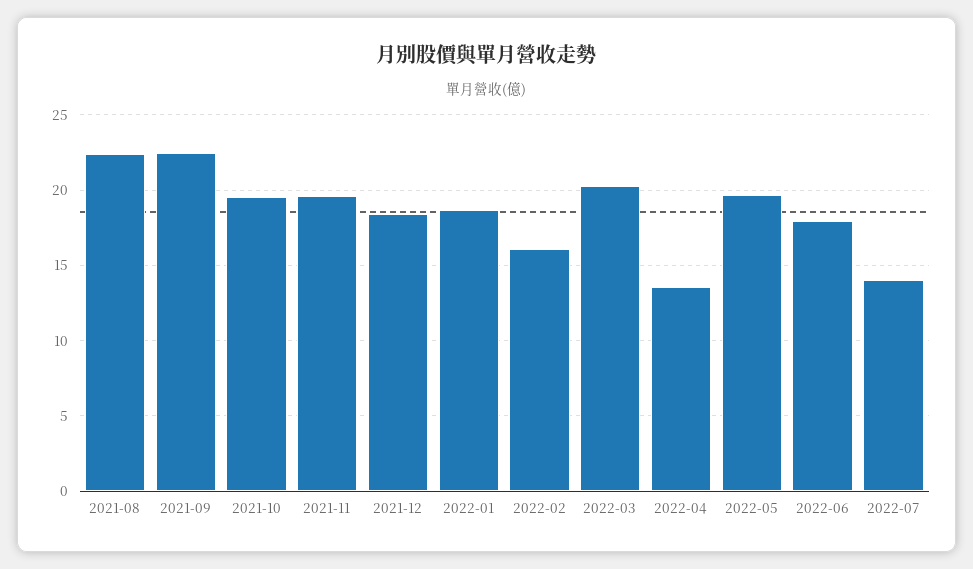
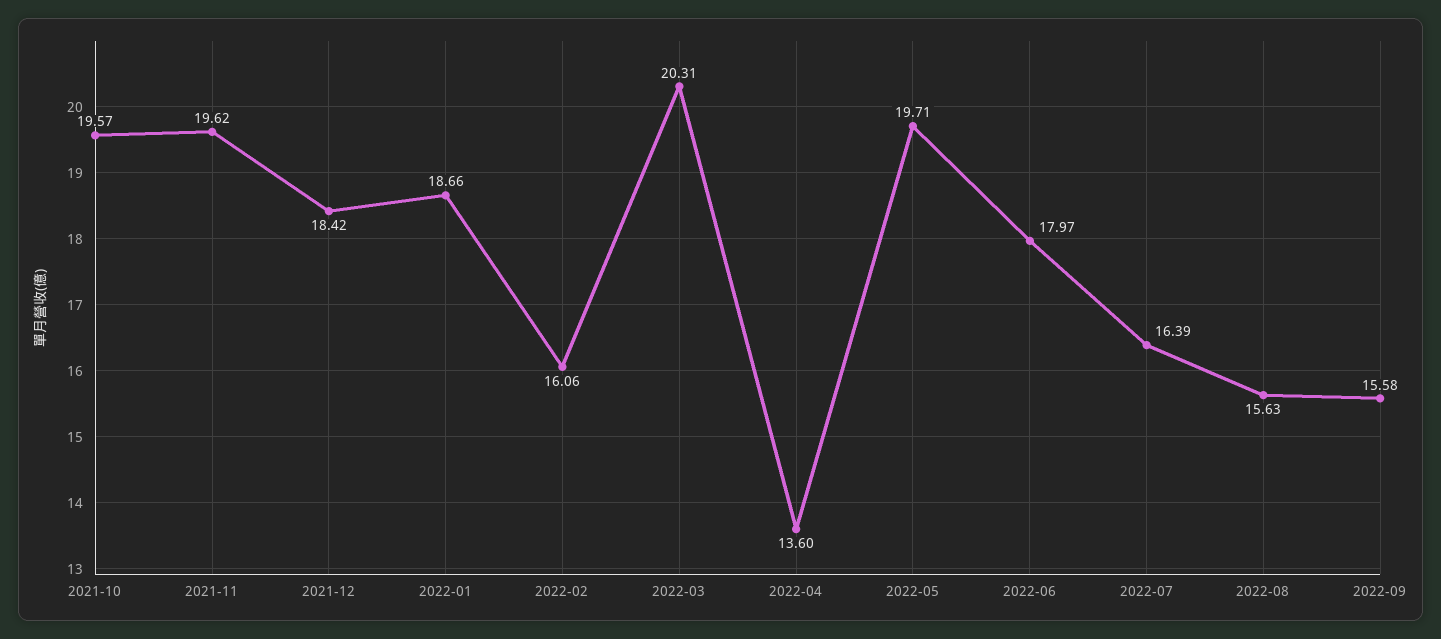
2021-08: 22.5 -> none
2021-09: 22.5 -> none
2022-07: 14 -> 16.39
2022-08: none -> 15.63
2022-09: none -> 15.58

